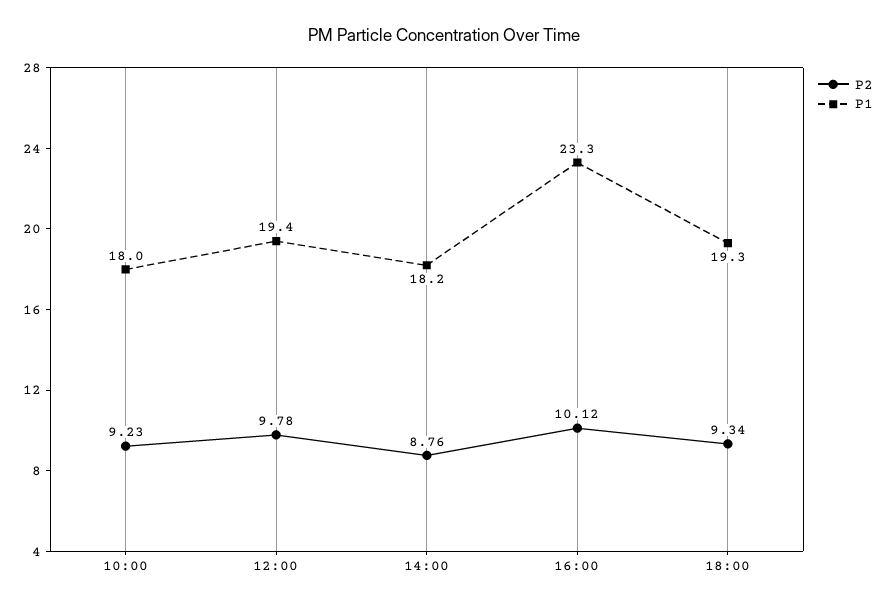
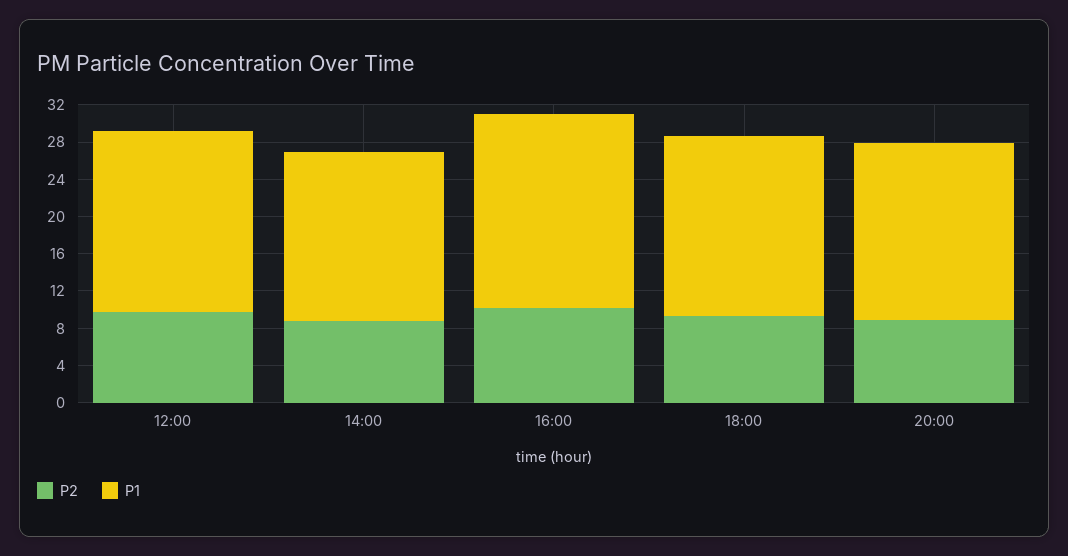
P2, 10:00: 9.23 -> none
P1, 10:00: 18 -> none
P1, 16:00: 23.3 -> 21
P2, 20:00: none -> 9
P1, 20:00: none -> 19

